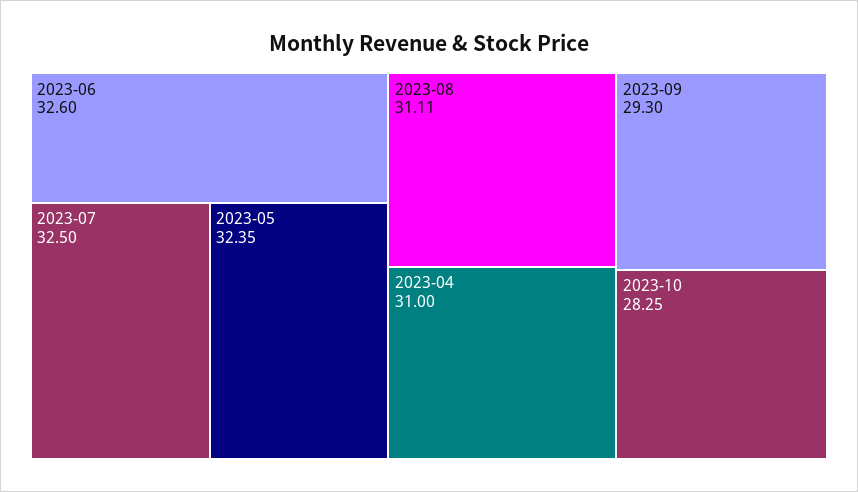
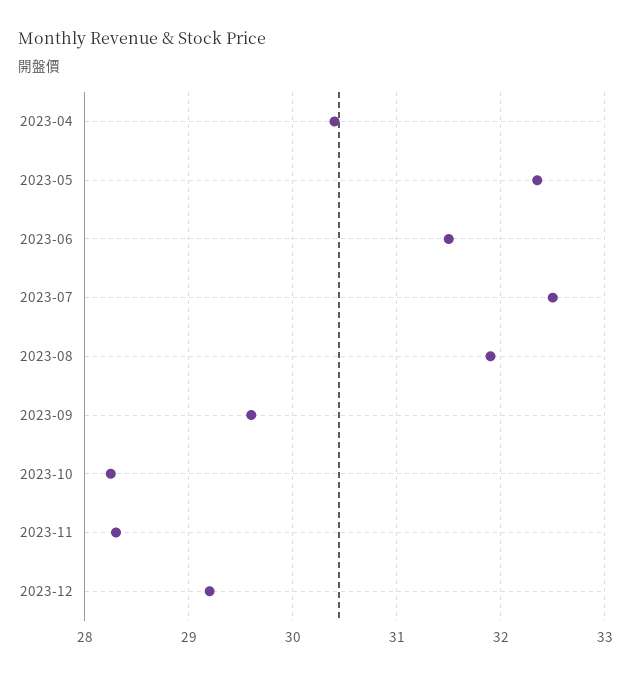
2023-06: 32.6 -> 31.5
2023-08: 31.11 -> 31.9
2023-04: 31 -> 30.4
2023-09: 29.3 -> 29.6
2023-11: none -> 28.3
2023-12: none -> 29.2

